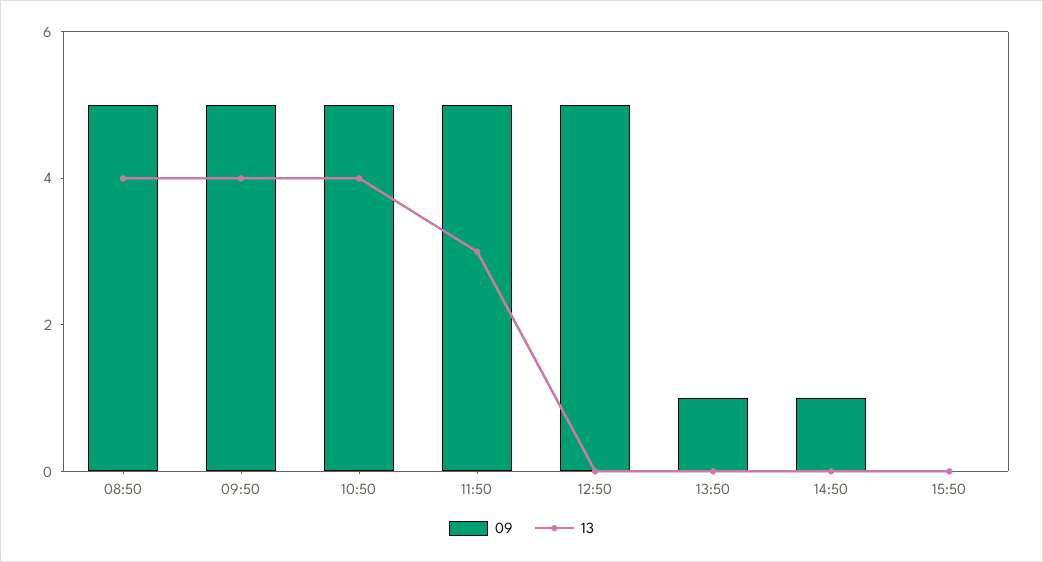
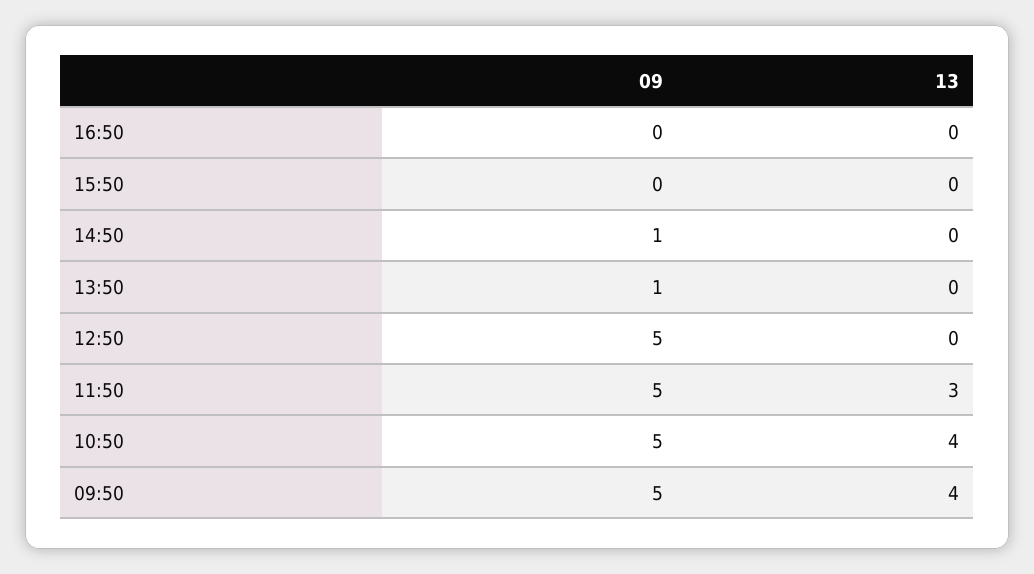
09, 08:50: 5 -> none
13, 08:50: 4 -> none
09, 16:50: none -> 0
13, 16:50: none -> 0

